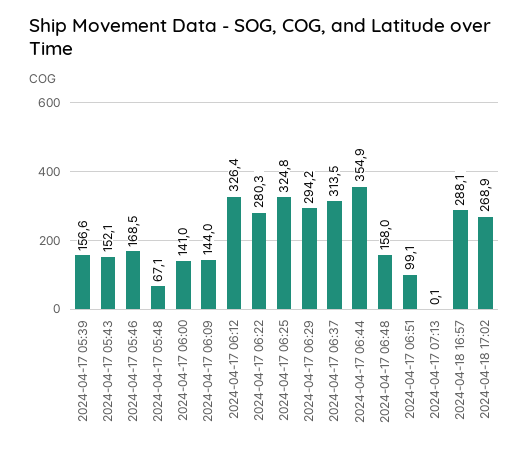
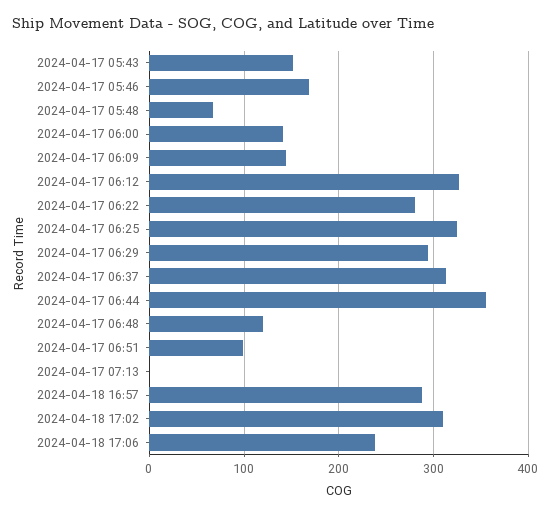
2024-04-17 05:39: 156.6 -> none
2024-04-17 06:48: 158 -> 120
2024-04-18 17:02: 268.9 -> 310
2024-04-18 17:06: none -> 240

